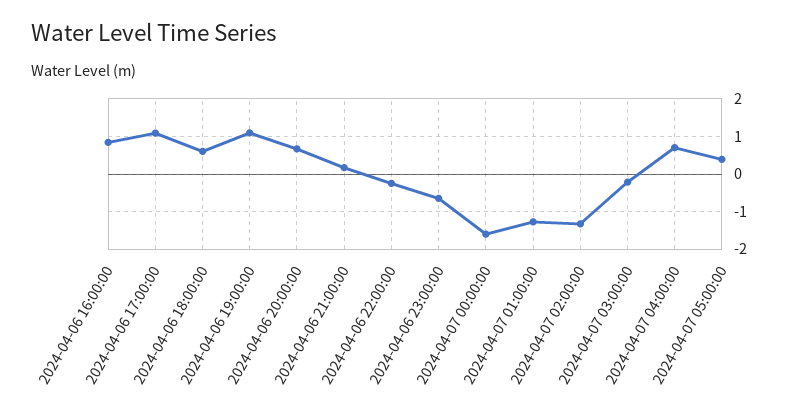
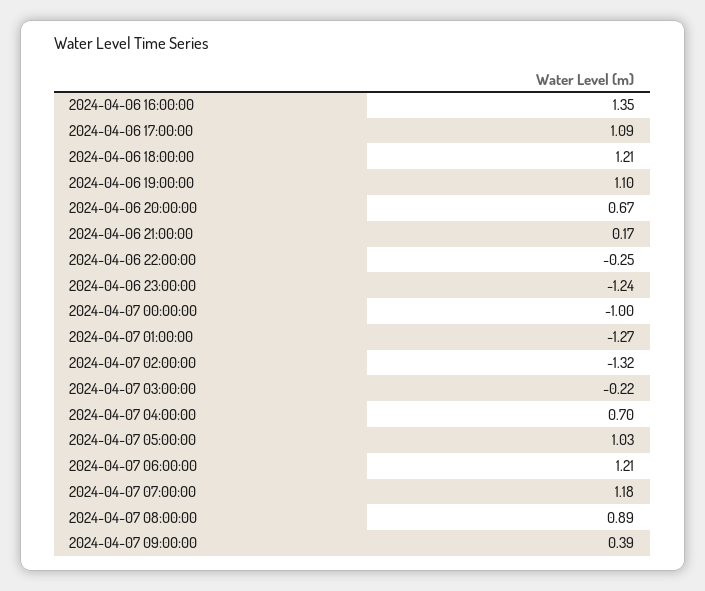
2024-04-06 16:00:00: 0.8 -> 1.35
2024-04-06 18:00:00: 0.6 -> 1.21
2024-04-06 23:00:00: -0.6 -> -1.24
2024-04-07 00:00:00: -1.6 -> -1
2024-04-07 05:00:00: 0.4 -> 1.03
2024-04-07 06:00:00: none -> 1.21
2024-04-07 07:00:00: none -> 1.18
2024-04-07 08:00:00: none -> 0.89
2024-04-07 09:00:00: none -> 0.39

